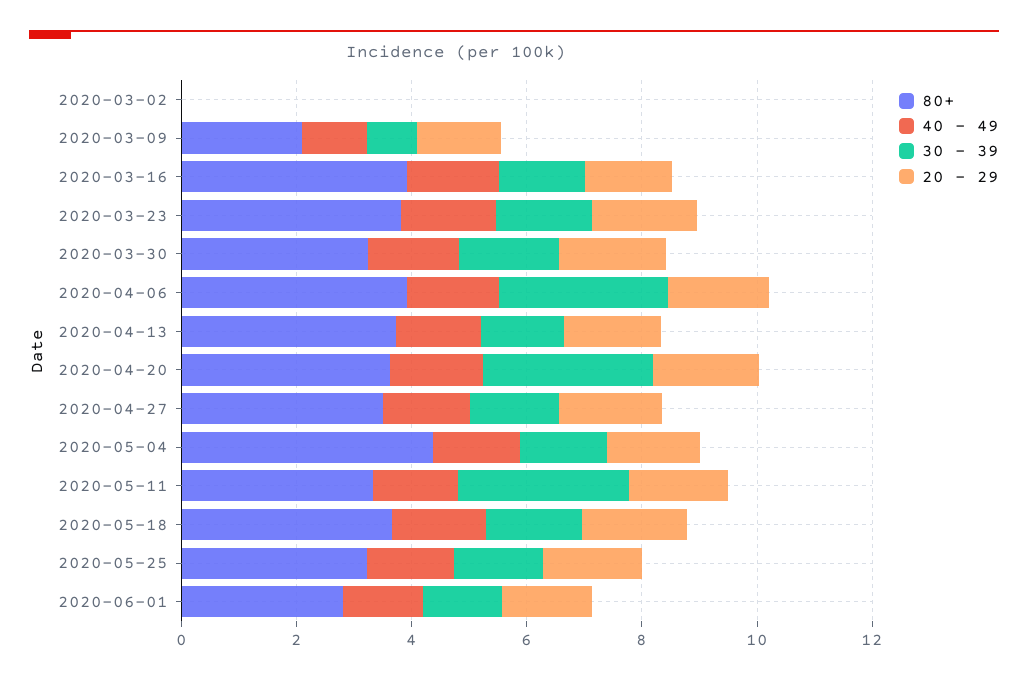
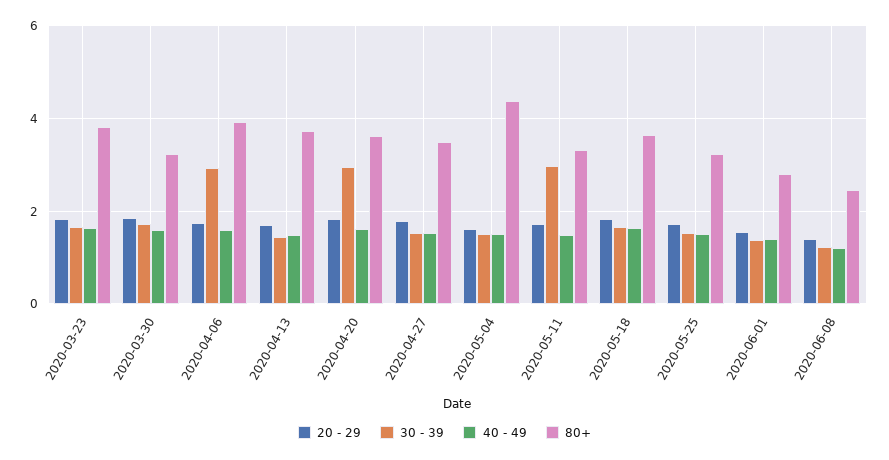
80+, 2020-03-02: 0 -> none
40 - 49, 2020-03-02: 0 -> none
30 - 39, 2020-03-02: 0 -> none
20 - 29, 2020-03-02: 0 -> none
80+, 2020-03-09: 2 -> none
40 - 49, 2020-03-09: 1 -> none
30 - 39, 2020-03-09: 1 -> none
20 - 29, 2020-03-09: 1.5 -> none
80+, 2020-03-16: 4 -> none
40 - 49, 2020-03-16: 1.5 -> none
30 - 39, 2020-03-16: 1.5 -> none
20 - 29, 2020-03-16: 1.5 -> none
20 - 29, 2020-06-08: none -> 1.4
30 - 39, 2020-06-08: none -> 1.2
40 - 49, 2020-06-08: none -> 1.2
80+, 2020-06-08: none -> 2.4

